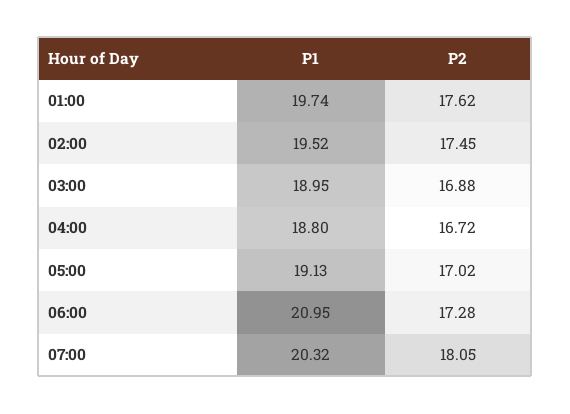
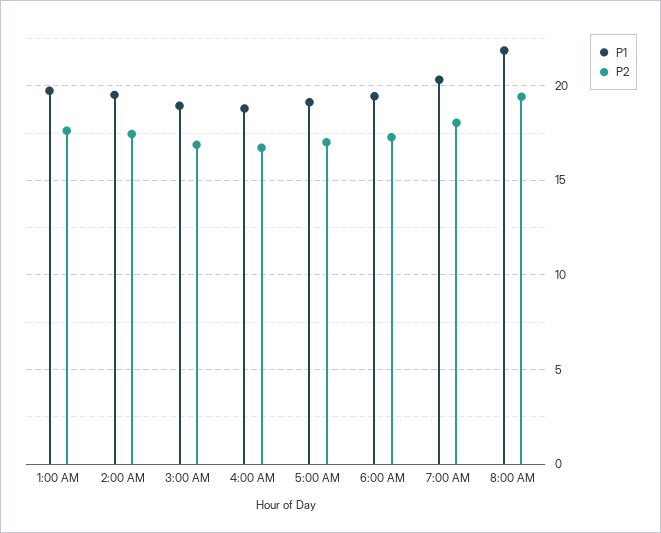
P1, 06:00: 20.95 -> 19.5
P1, 8:00 AM: none -> 22
P2, 8:00 AM: none -> 19.5

